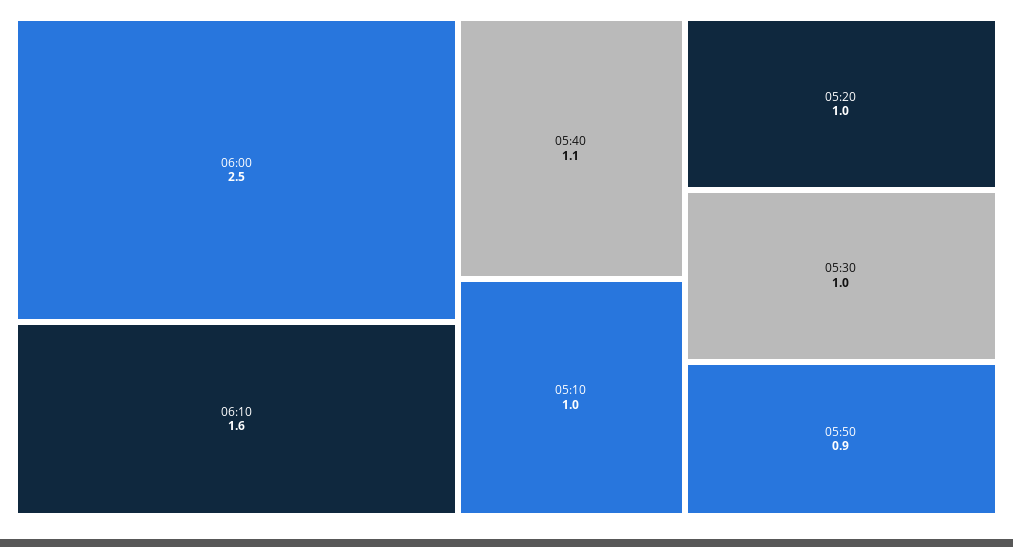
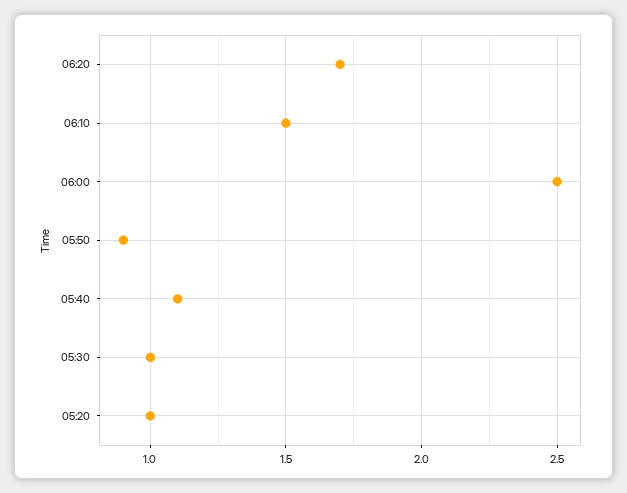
06:10: 1.6 -> 1.5
05:10: 1 -> none
06:20: none -> 1.7

